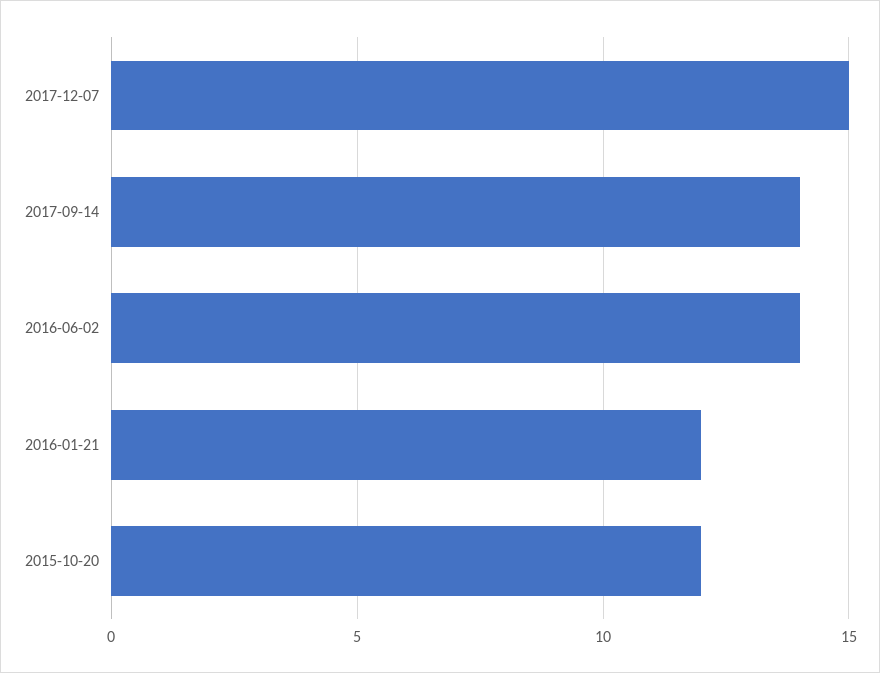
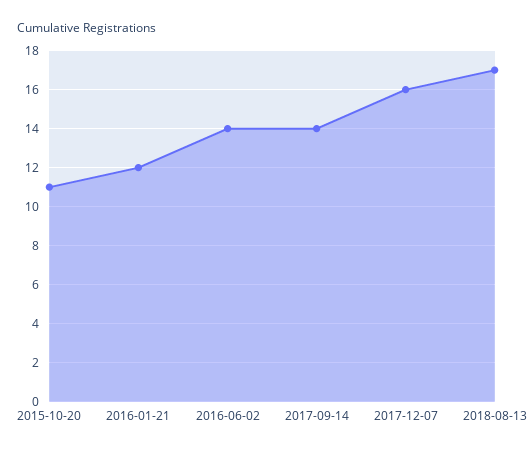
2017-12-07: 15 -> 16
2015-10-20: 12 -> 11
2018-08-13: none -> 17

